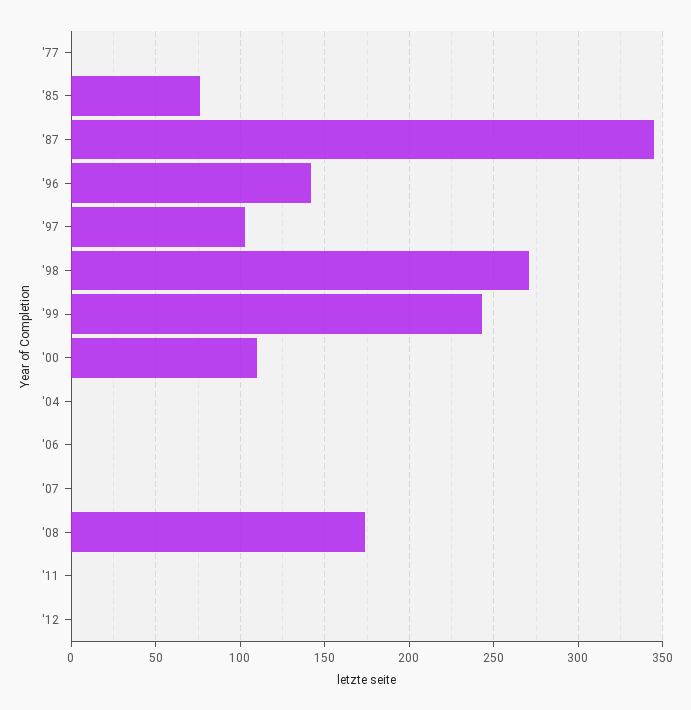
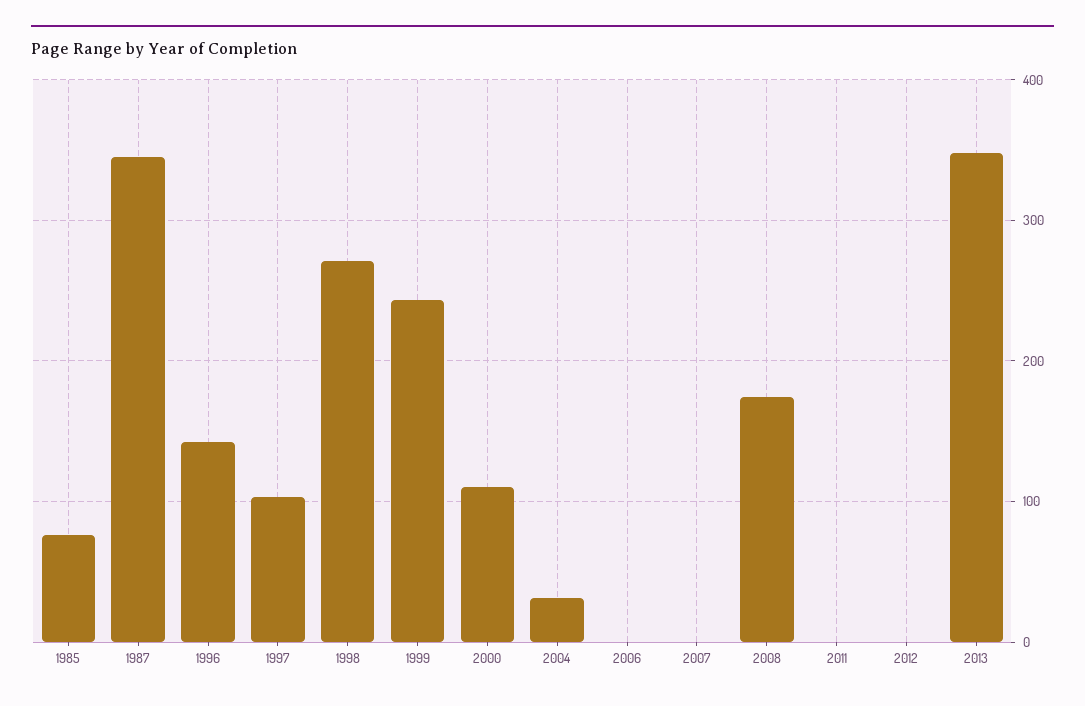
'77: 0 -> none
'04: 0 -> 30
2013: none -> 350

